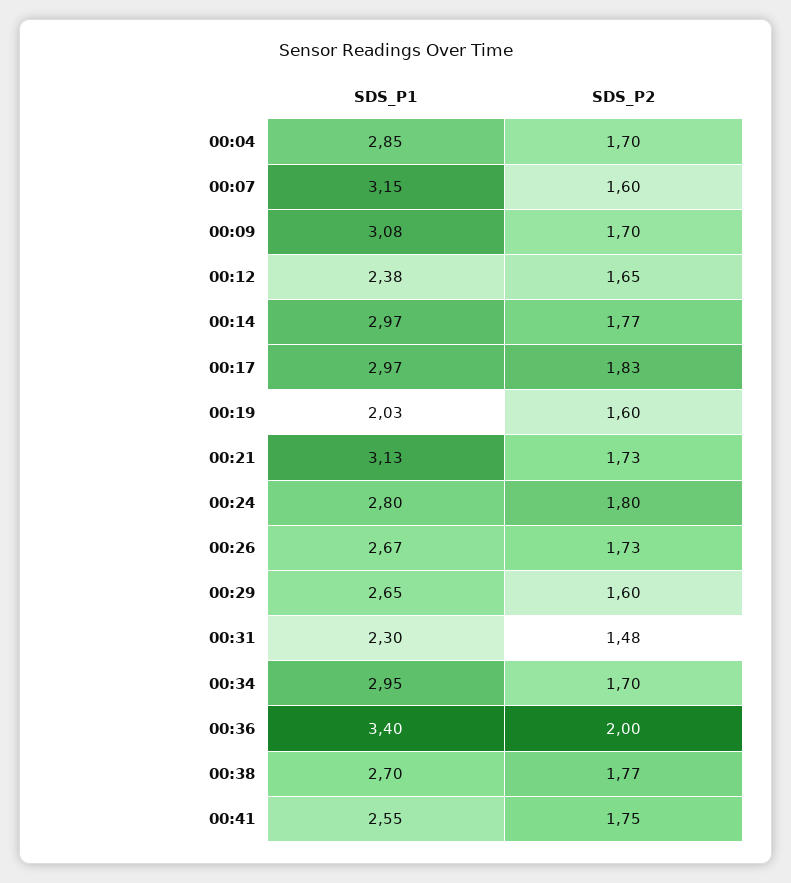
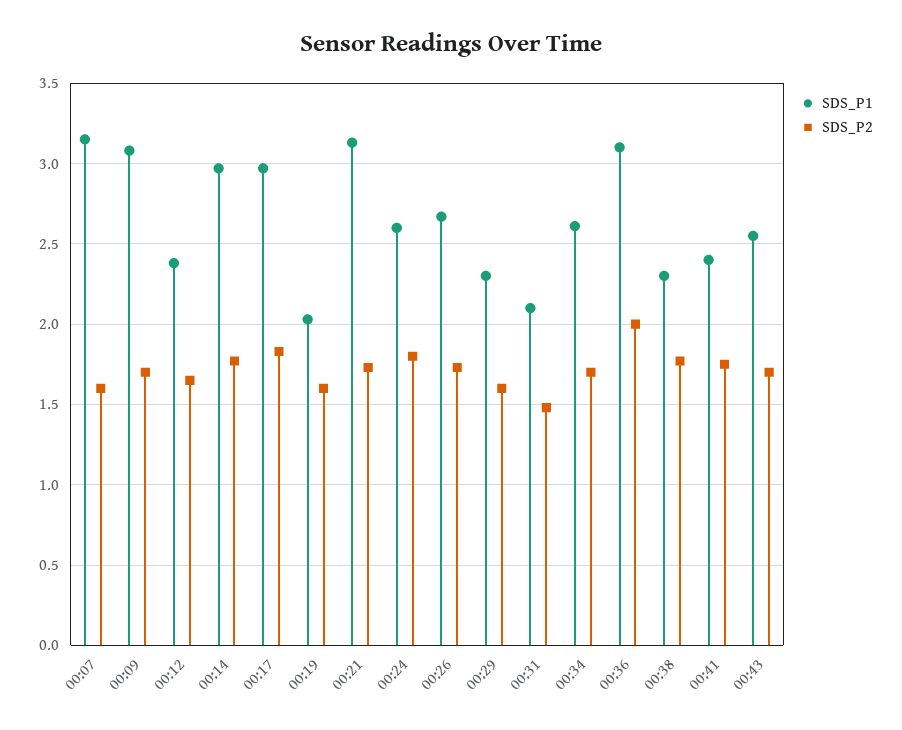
SDS_P1, 00:04: 2.85 -> none
SDS_P2, 00:04: 1.7 -> none
SDS_P1, 00:24: 2.8 -> 2.6
SDS_P1, 00:29: 2.65 -> 2.3
SDS_P1, 00:31: 2.3 -> 2.1
SDS_P1, 00:34: 2.95 -> 2.6
SDS_P1, 00:36: 3.4 -> 3.1
SDS_P1, 00:38: 2.7 -> 2.3
SDS_P1, 00:41: 2.55 -> 2.4
SDS_P1, 00:43: none -> 2.55
SDS_P2, 00:43: none -> 1.7

